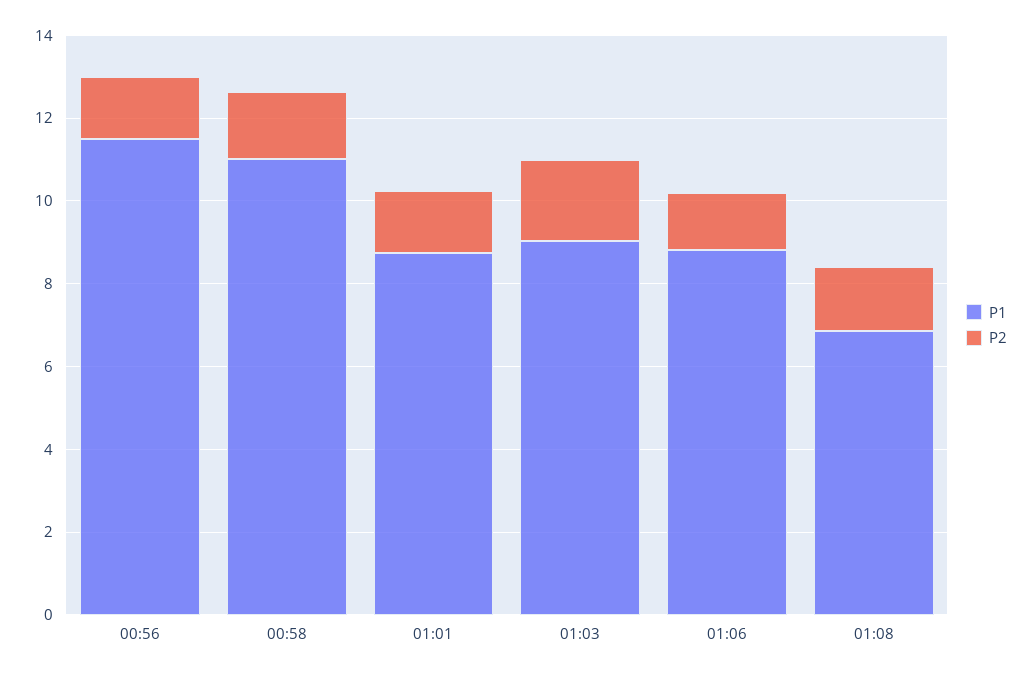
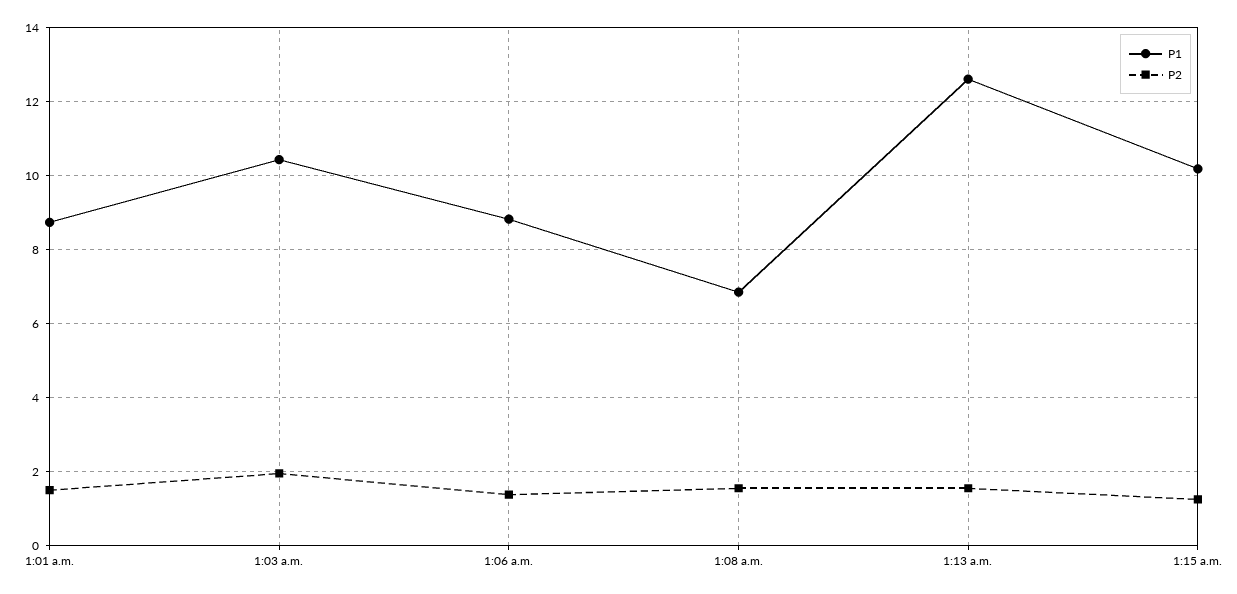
P1, 00:56: 11.5 -> none
P2, 00:56: 1.5 -> none
P1, 00:58: 11 -> none
P2, 00:58: 1.5 -> none
P1, 01:03: 9 -> 10.4
P1, 1:13 a.m.: none -> 12.6
P2, 1:13 a.m.: none -> 1.6
P1, 1:15 a.m.: none -> 10.2
P2, 1:15 a.m.: none -> 1.2

